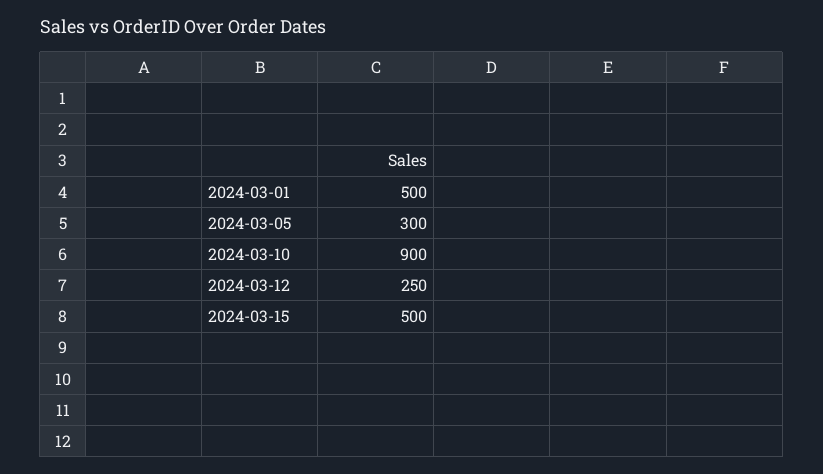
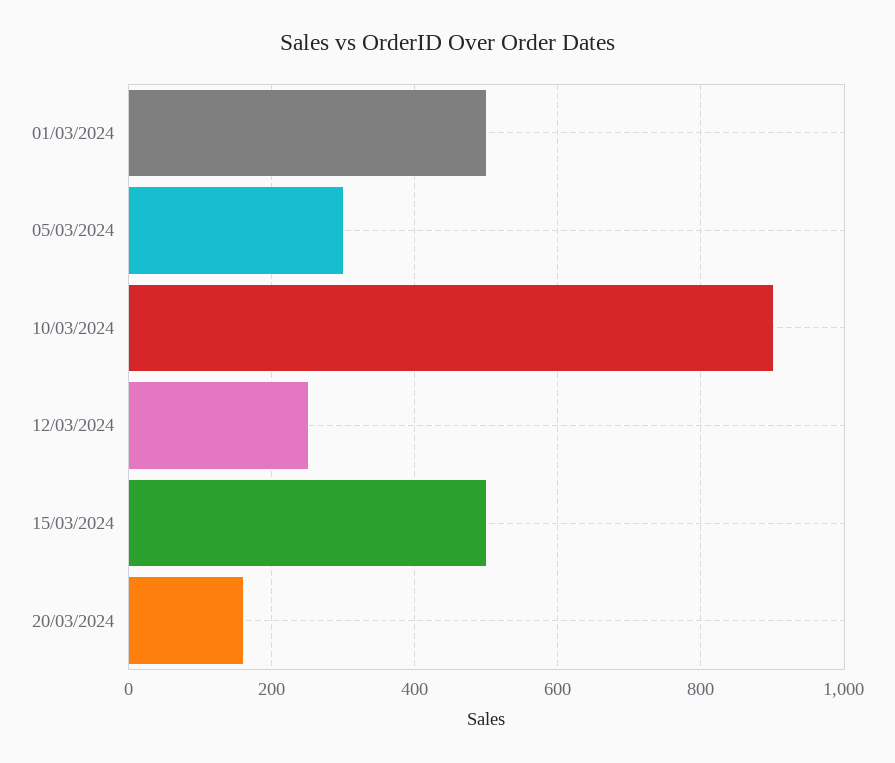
20/03/2024: none -> 160

